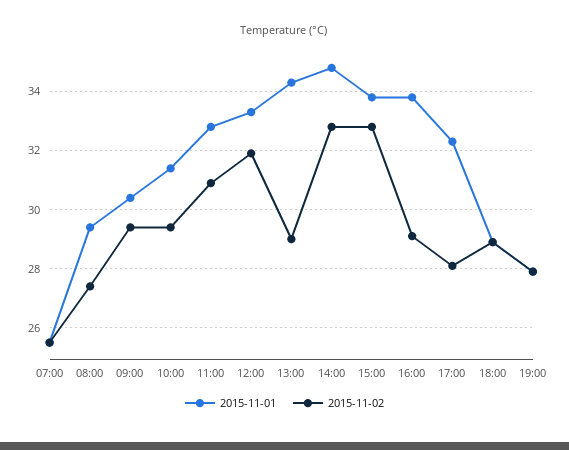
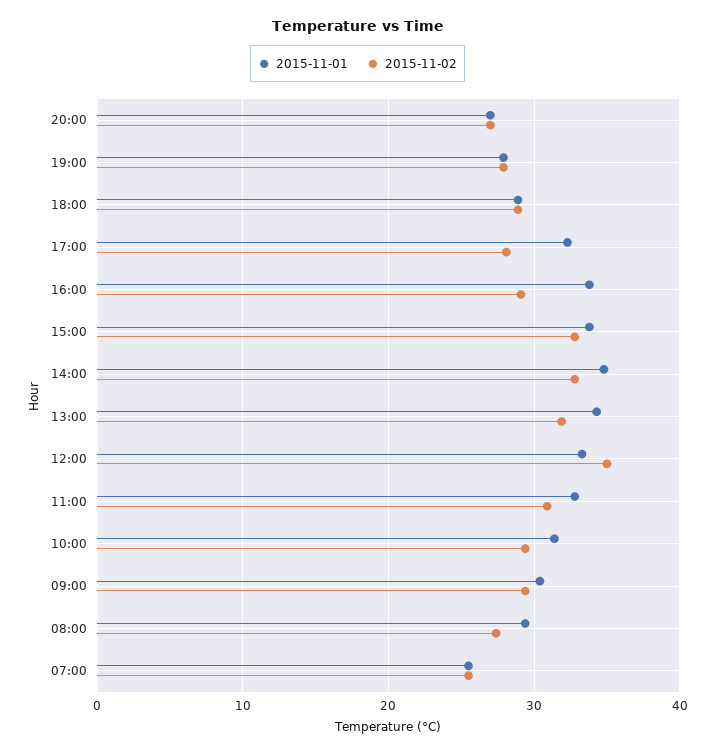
2015-11-02, 12:00: 32 -> 35
2015-11-02, 13:00: 29 -> 32
2015-11-01, 20:00: none -> 27
2015-11-02, 20:00: none -> 27

